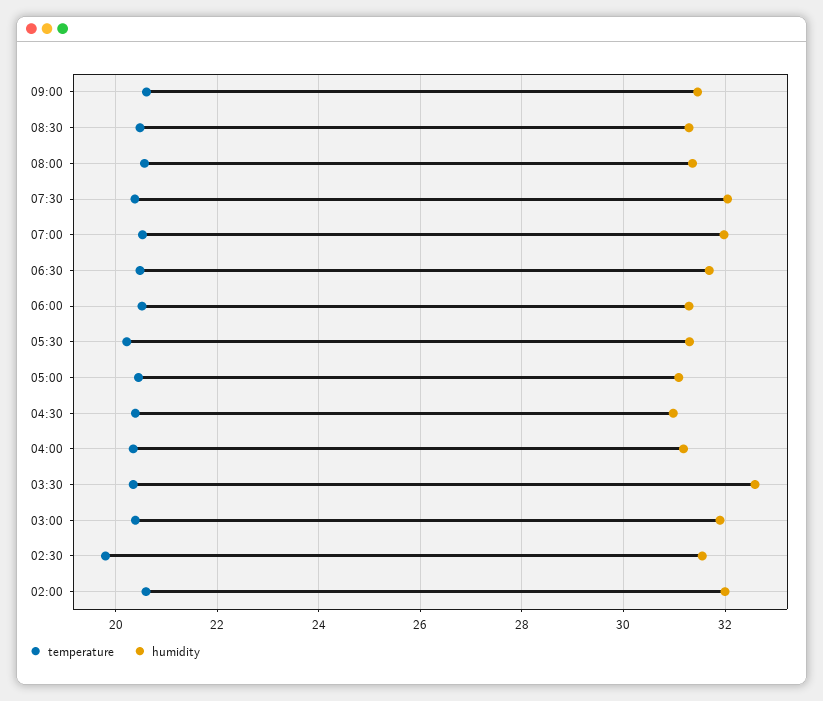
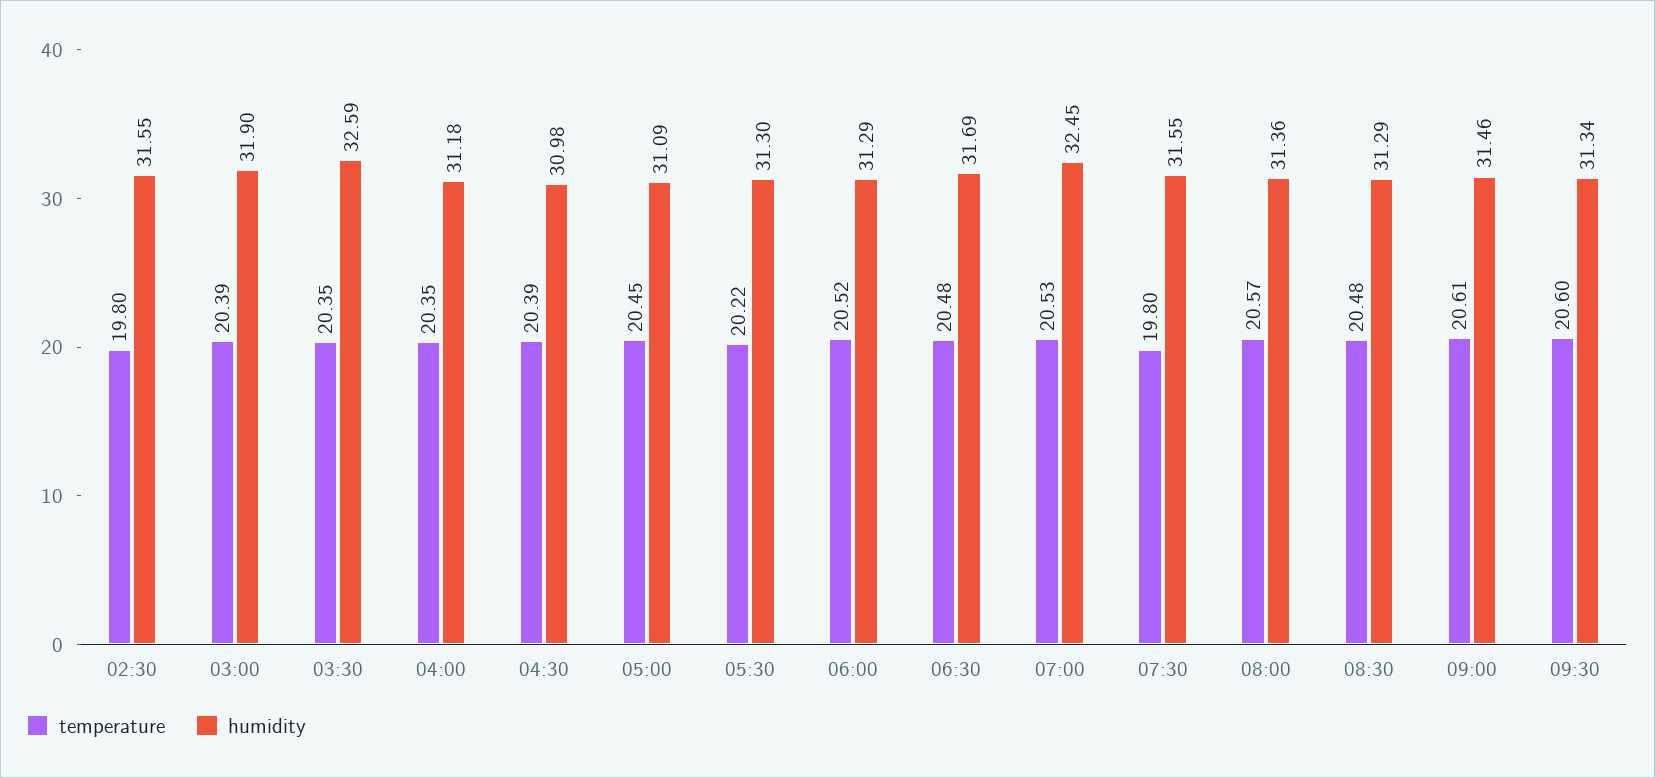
temperature, 07:30: 20.4 -> 19.8
humidity, 07:30: 32 -> 31.55
humidity, 07:00: 32 -> 32.45
temperature, 02:00: 20.6 -> none
humidity, 02:00: 32 -> none
temperature, 09:30: none -> 20.6
humidity, 09:30: none -> 31.34

